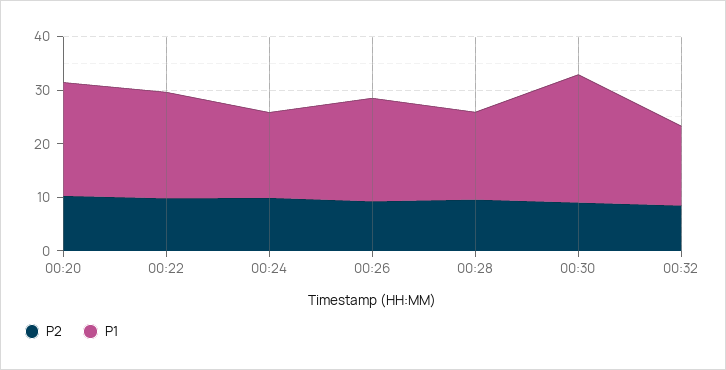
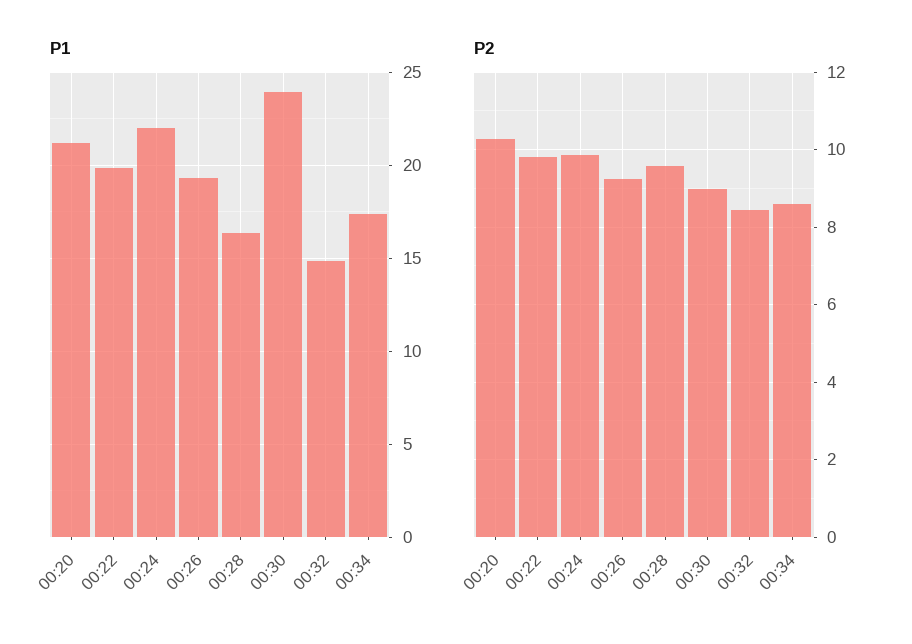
P1, 00:24: 16 -> 22
P1, 00:34: none -> 17.5
P2, 00:34: none -> 8.6

